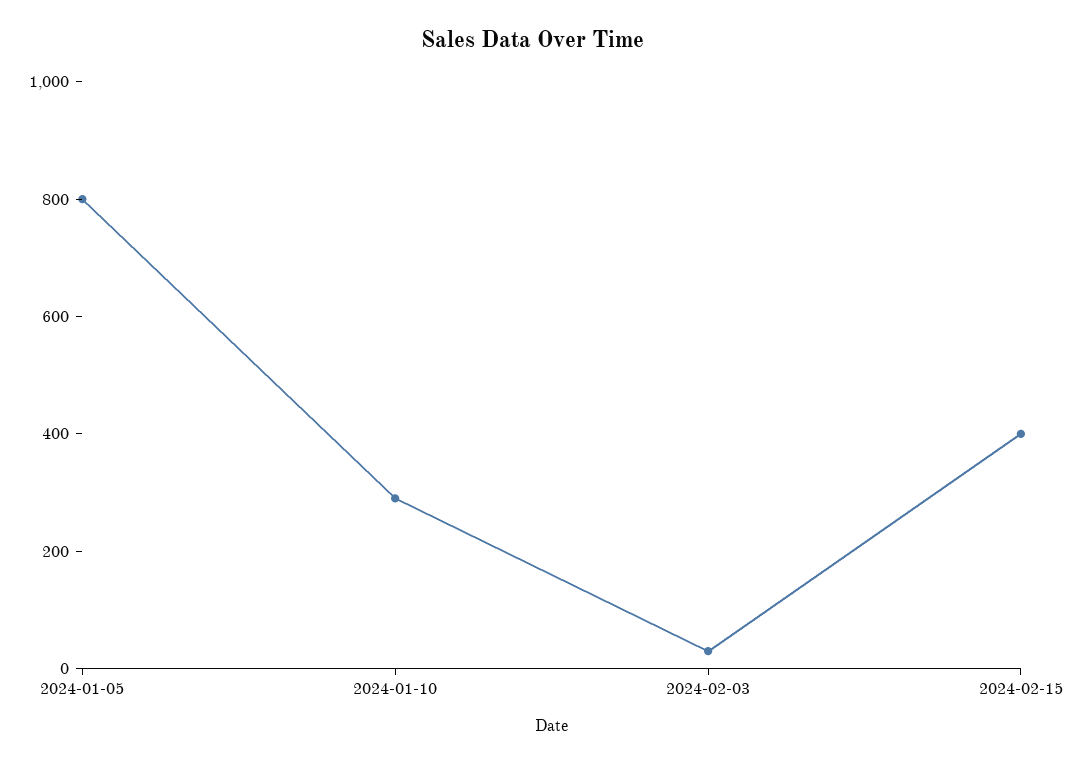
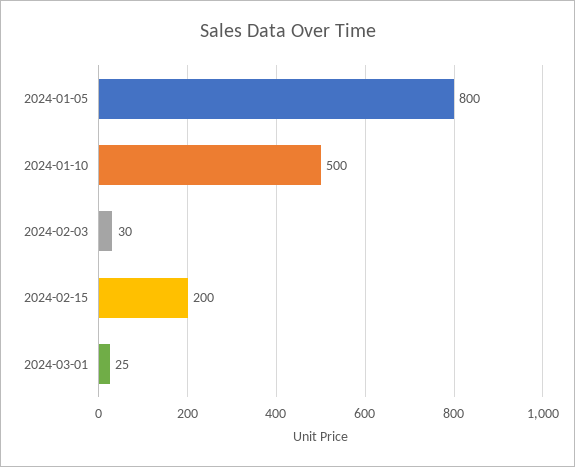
2024-01-10: 300 -> 500
2024-02-15: 400 -> 200
2024-03-01: none -> 25

